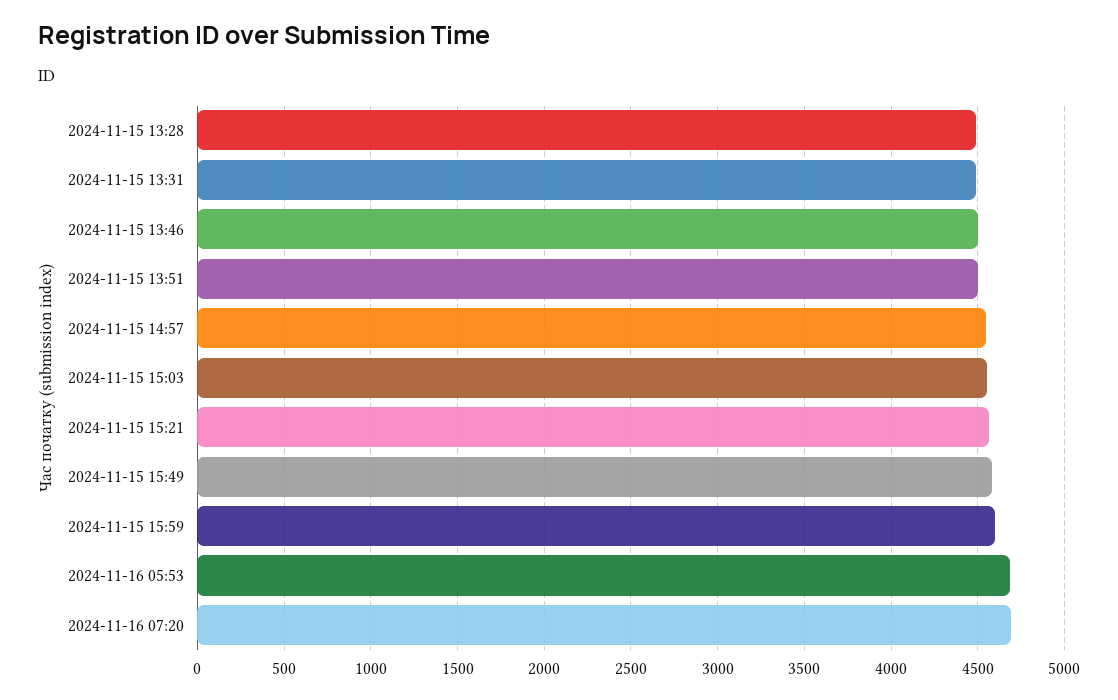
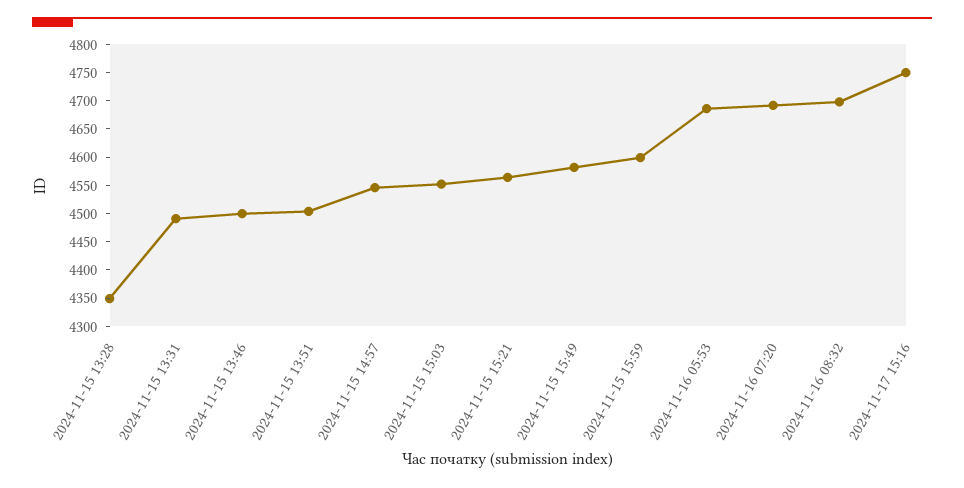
2024-11-15 13:28: 4500 -> 4350
2024-11-16 08:32: none -> 4700
2024-11-17 15:16: none -> 4750

